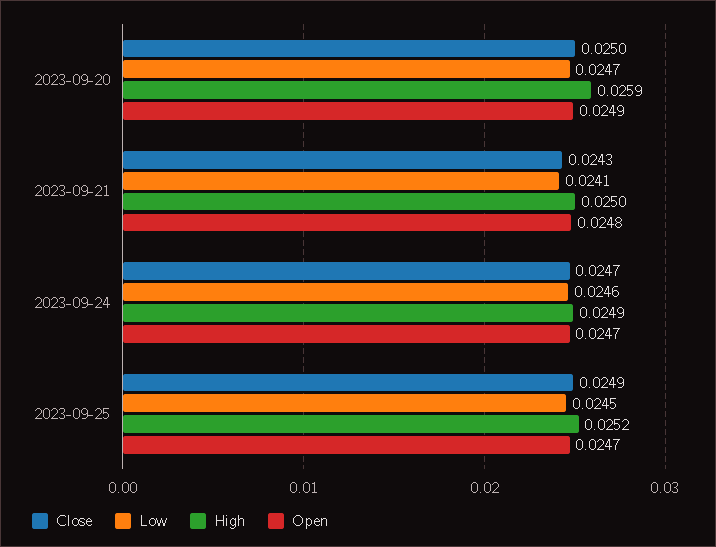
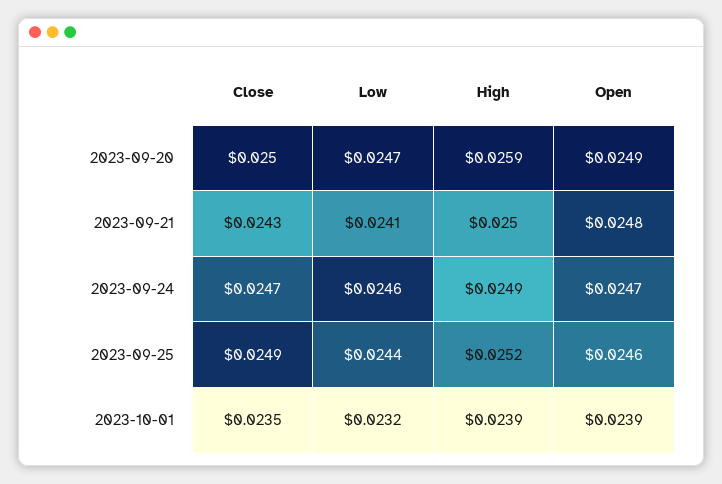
Low, 2023-09-25: 0.0245 -> 0.0244
Open, 2023-09-25: 0.0247 -> 0.0246
Close, 2023-10-01: none -> 0.0235
Low, 2023-10-01: none -> 0.0232
High, 2023-10-01: none -> 0.0239
Open, 2023-10-01: none -> 0.0239

